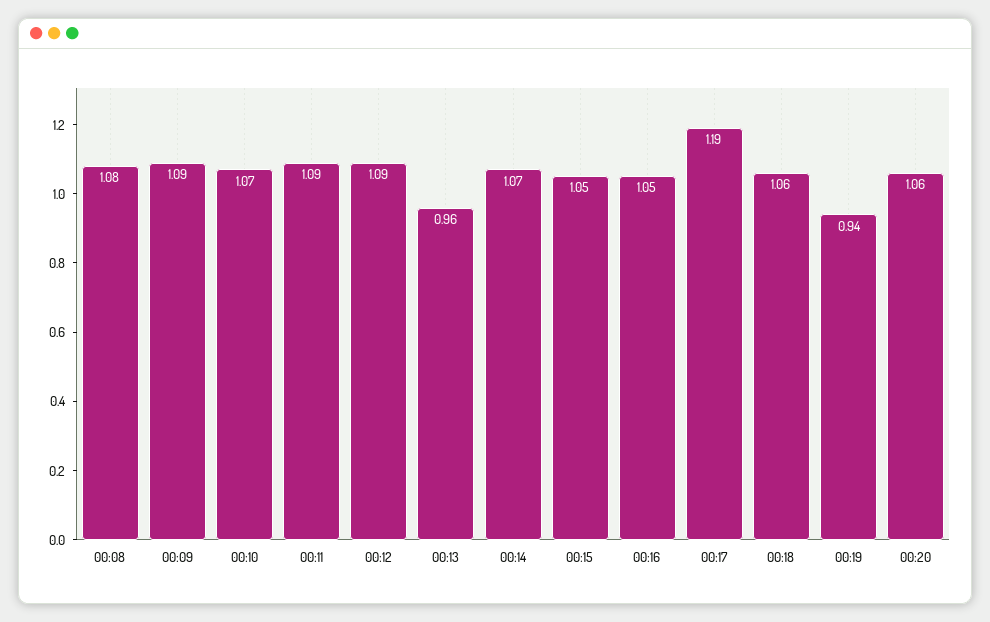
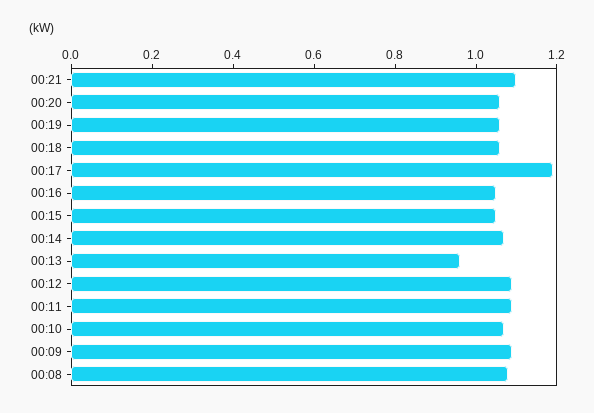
00:19: 0.94 -> 1.05
00:21: none -> 1.1

